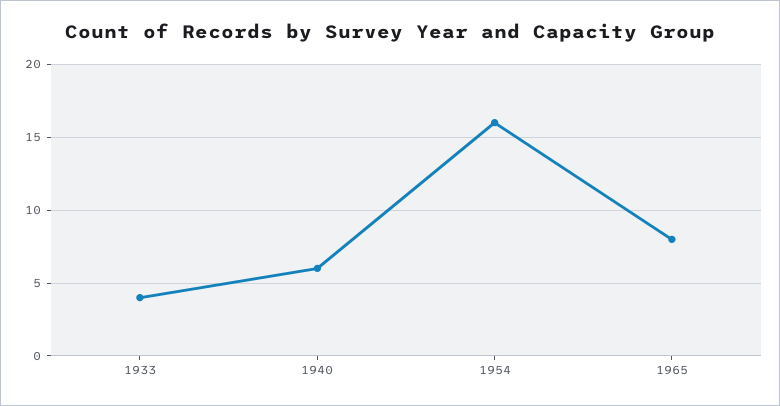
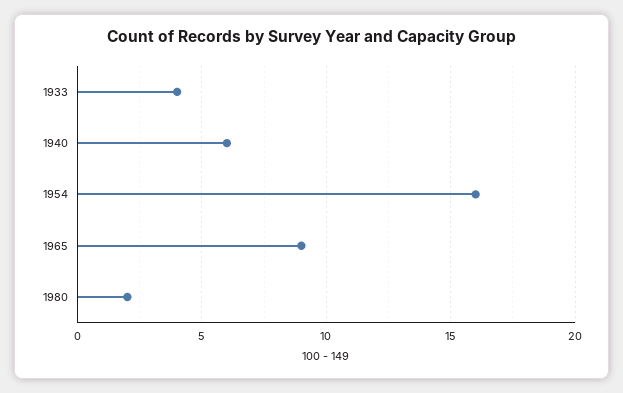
1965: 8 -> 9
1980: none -> 2

